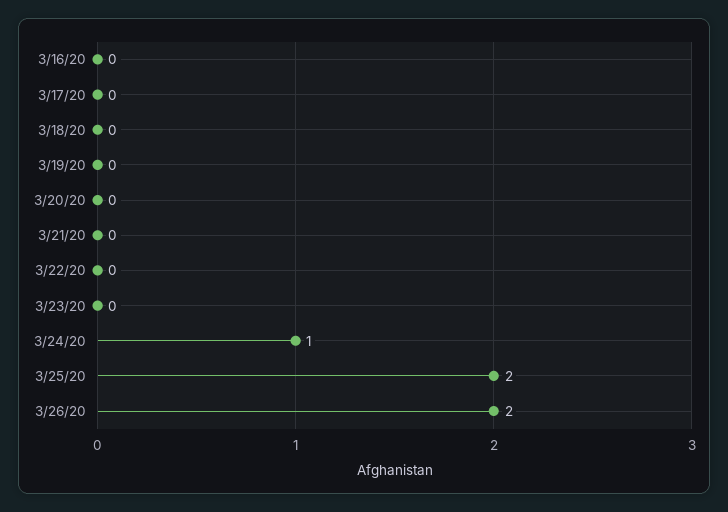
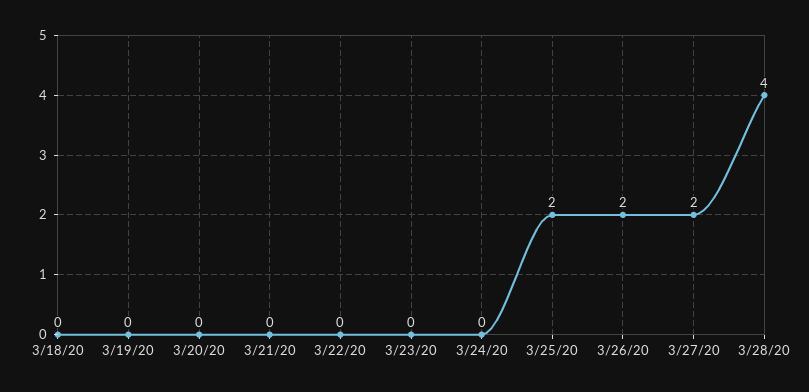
3/16/20: 0 -> none
3/17/20: 0 -> none
3/24/20: 1 -> 0
3/27/20: none -> 2
3/28/20: none -> 4

